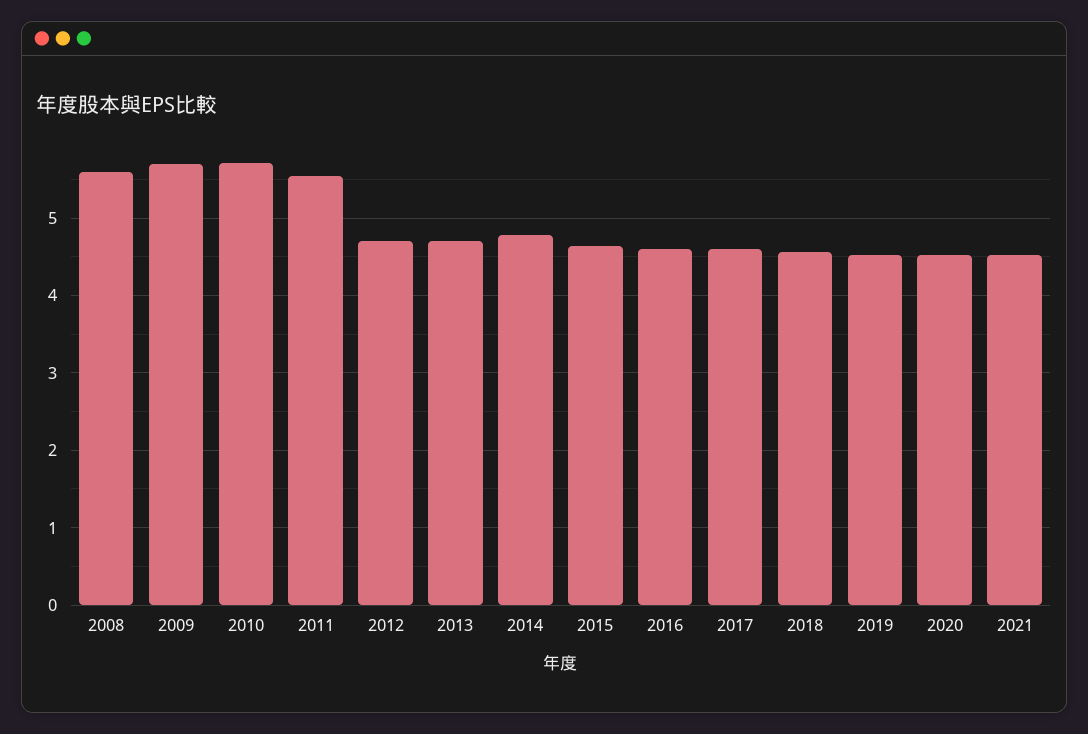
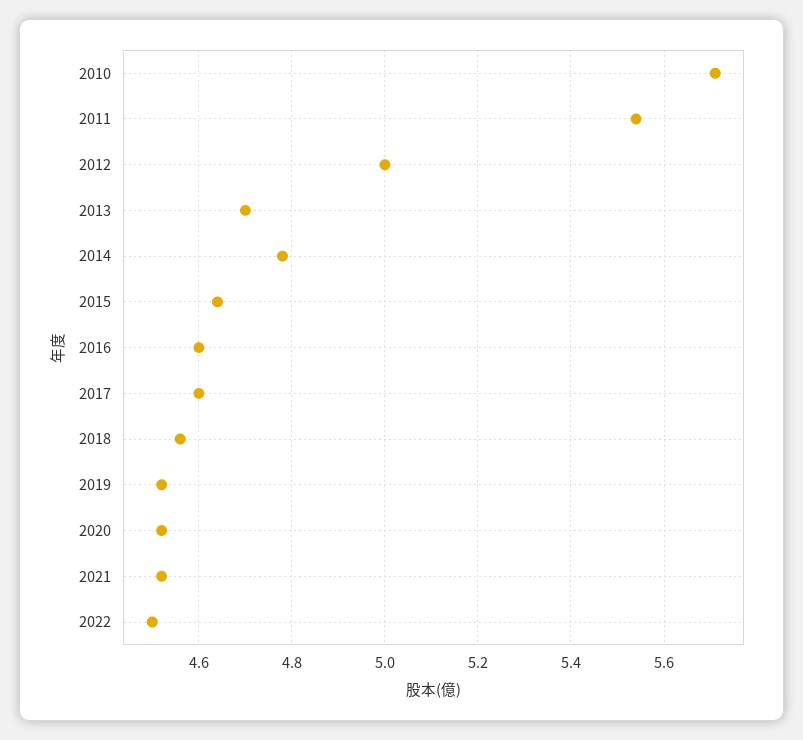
2008: 5.6 -> none
2009: 5.7 -> none
2012: 4.7 -> 5
2022: none -> 4.5

